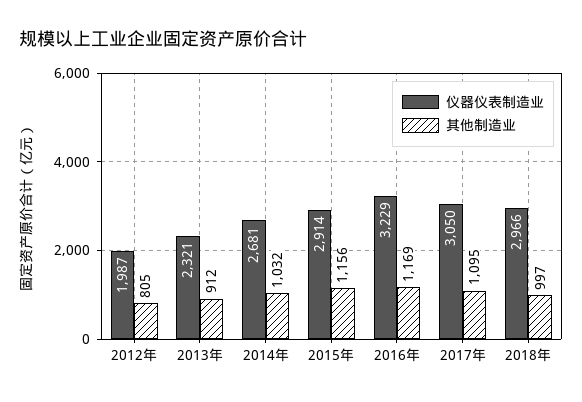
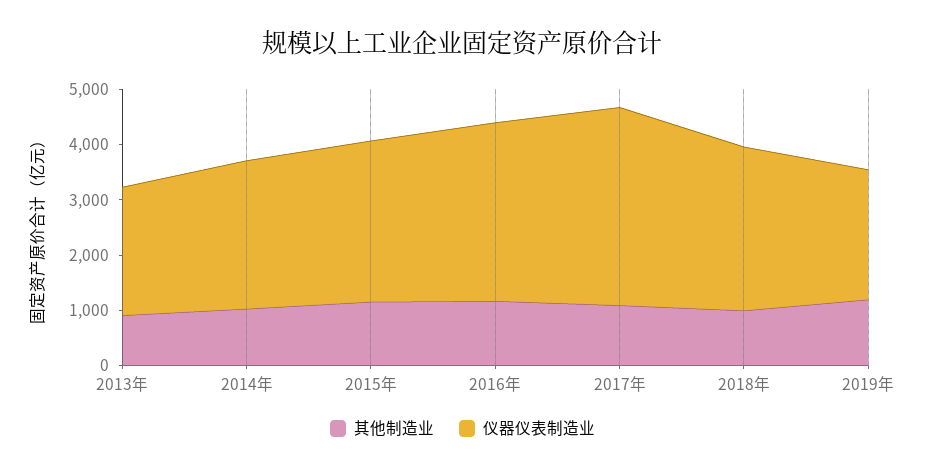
仪器仪表制造业, 2012年: 1987 -> none
其他制造业, 2012年: 805 -> none
仪器仪表制造业, 2017年: 3050 -> 3600
其他制造业, 2019年: none -> 1200
仪器仪表制造业, 2019年: none -> 2400

